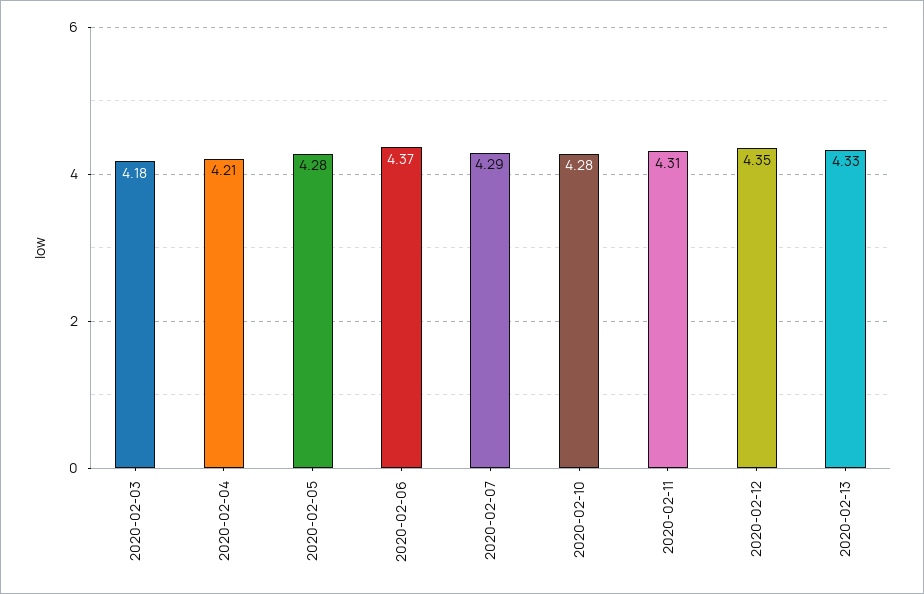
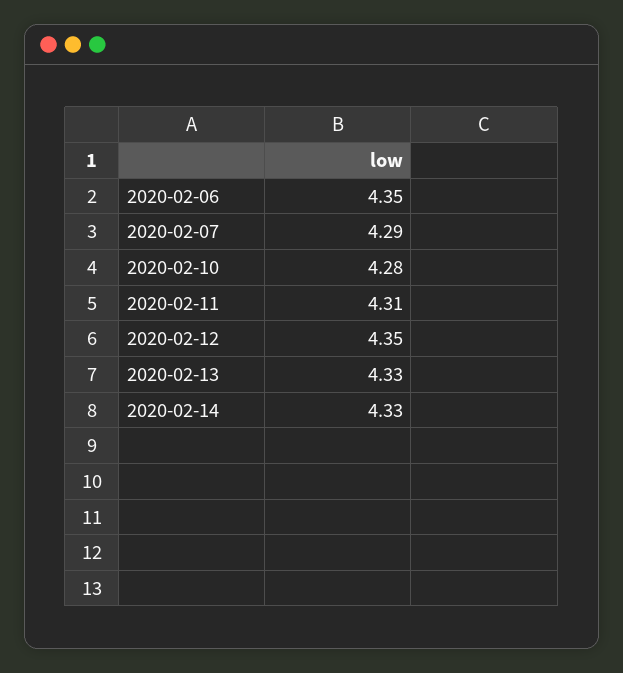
2020-02-03: 4.18 -> none
2020-02-04: 4.21 -> none
2020-02-05: 4.28 -> none
2020-02-06: 4.37 -> 4.35
2020-02-14: none -> 4.33

